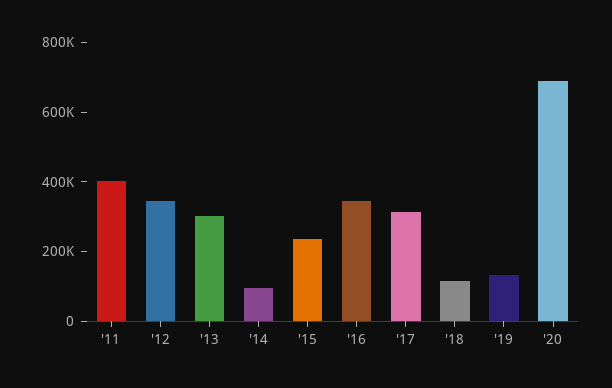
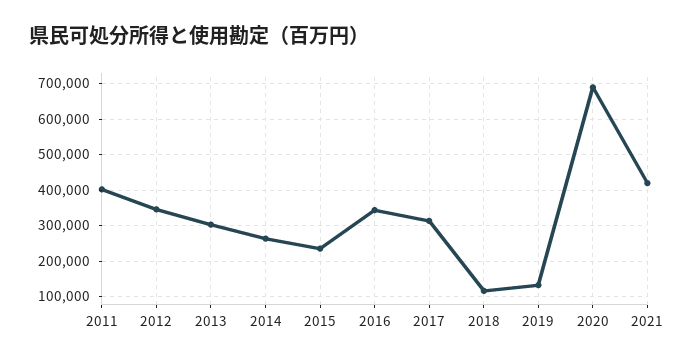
'14: 100000 -> 260000
2021: none -> 420000

